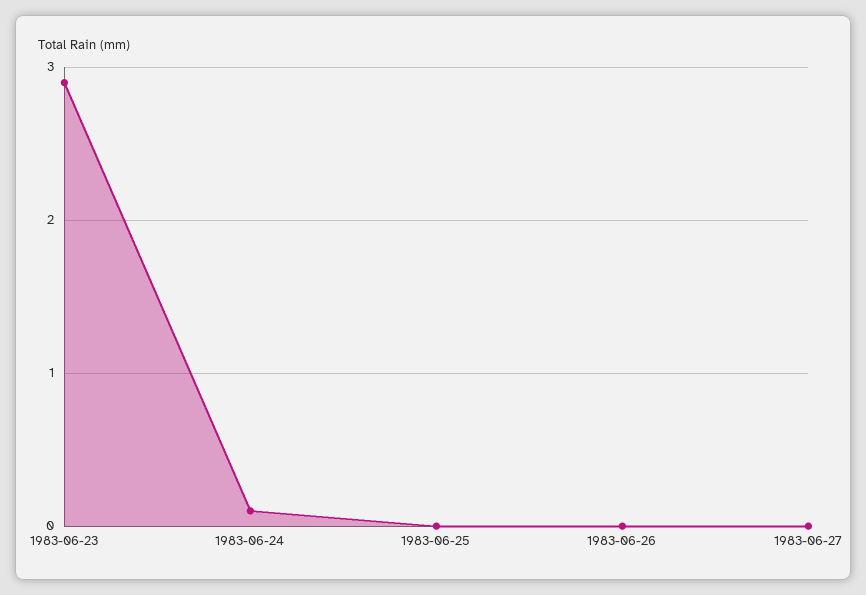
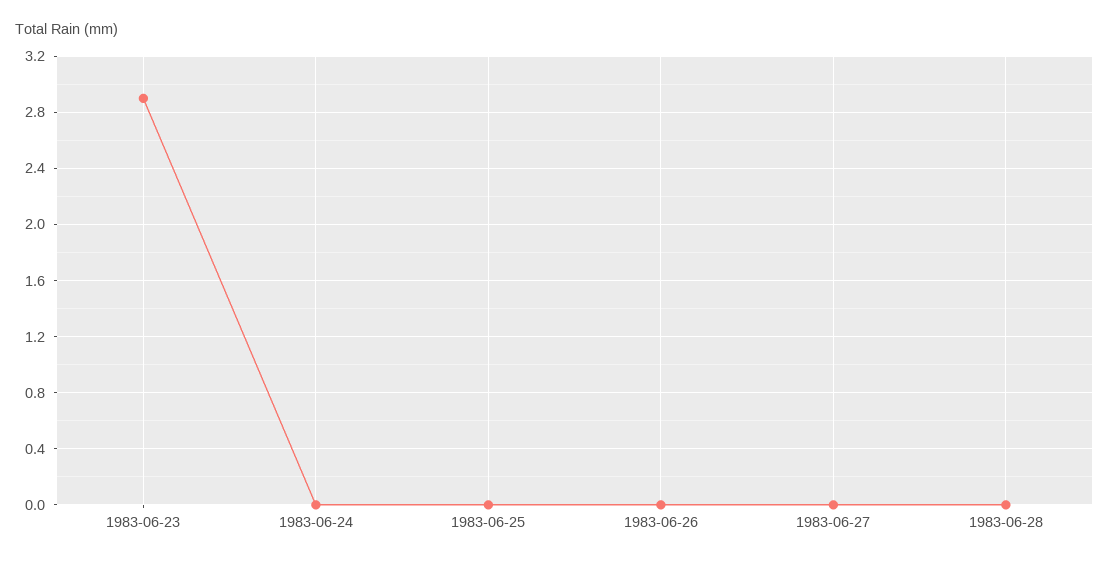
1983-06-24: 0.1 -> 0
1983-06-28: none -> 0

